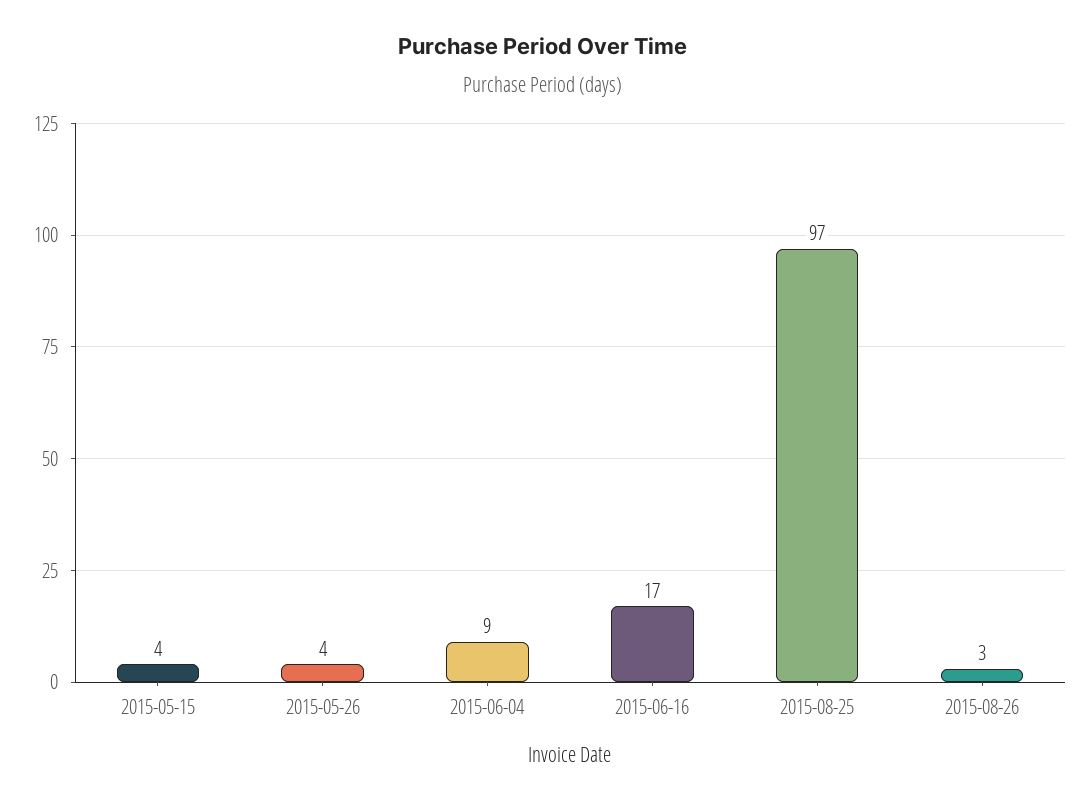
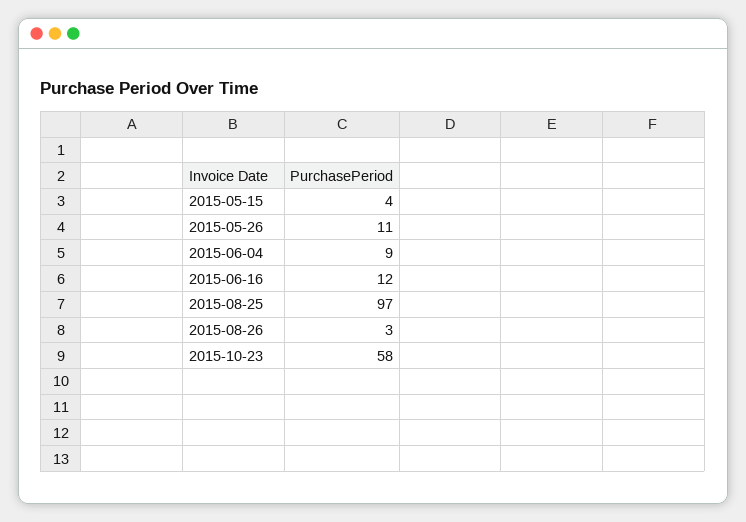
2015-05-26: 4 -> 11
2015-06-16: 17 -> 12
2015-10-23: none -> 58

